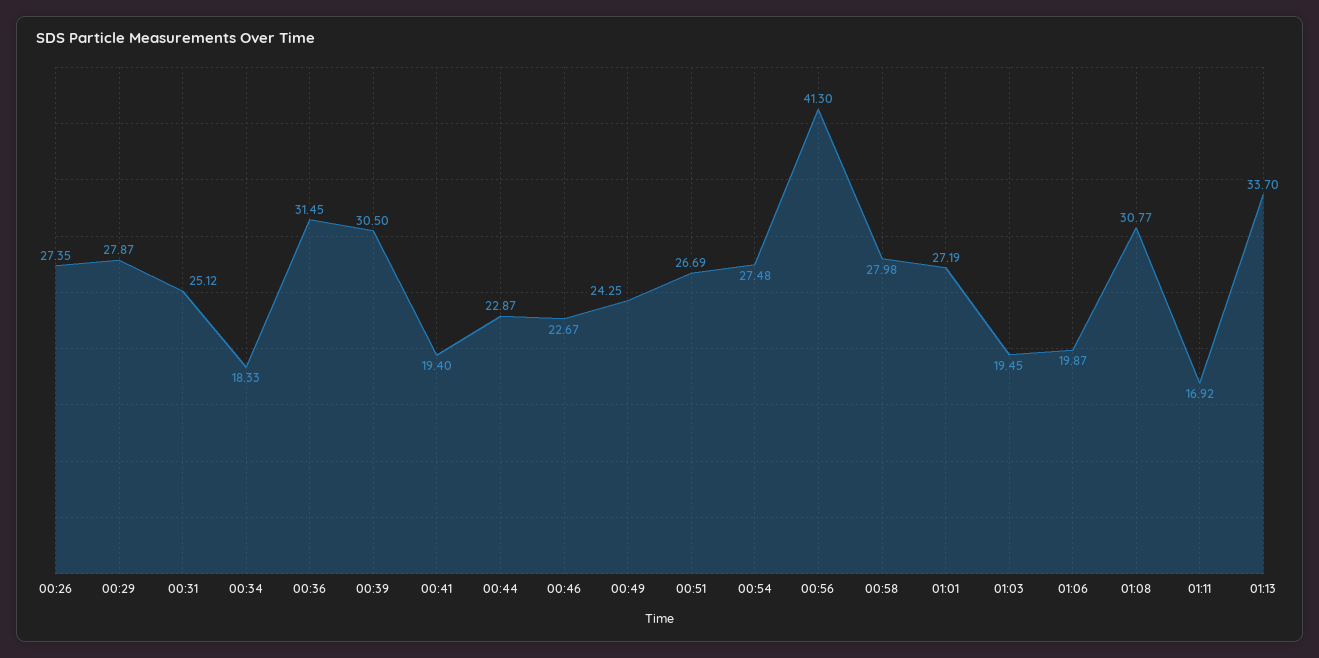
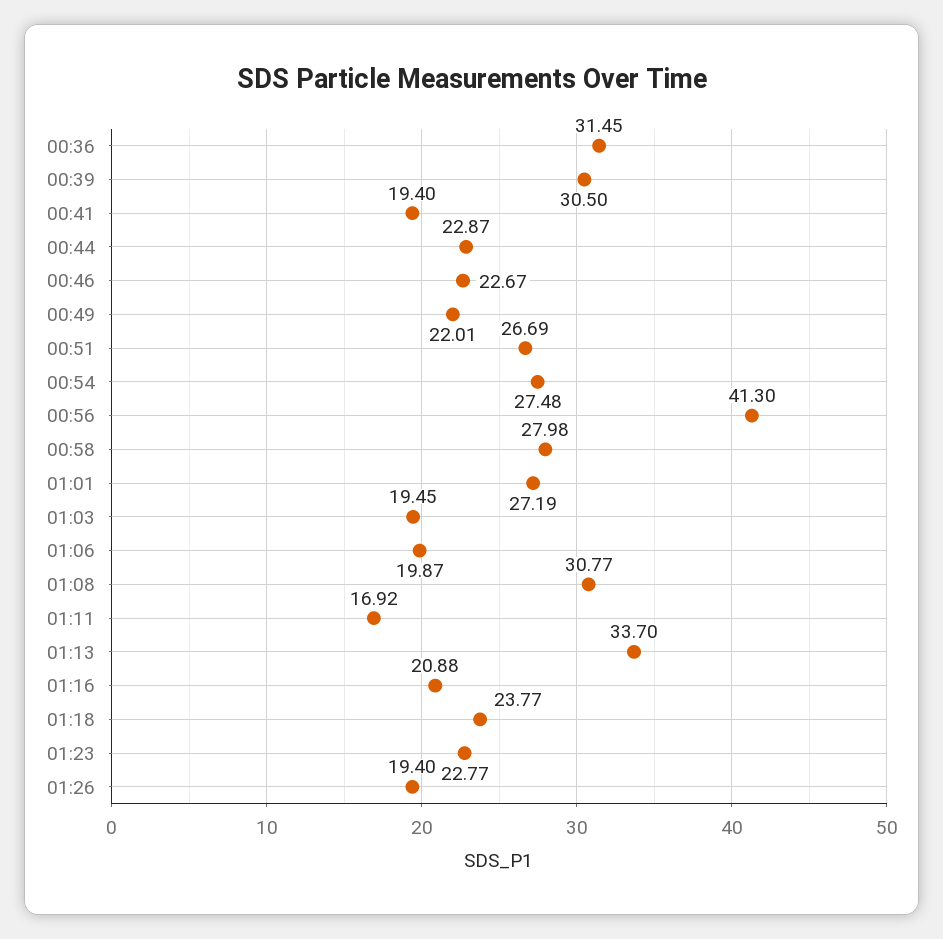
00:26: 27.35 -> none
00:29: 27.87 -> none
00:31: 25.12 -> none
00:34: 18.33 -> none
00:49: 24.25 -> 22.01
01:16: none -> 20.88
01:18: none -> 23.77
01:23: none -> 22.77
01:26: none -> 19.4

